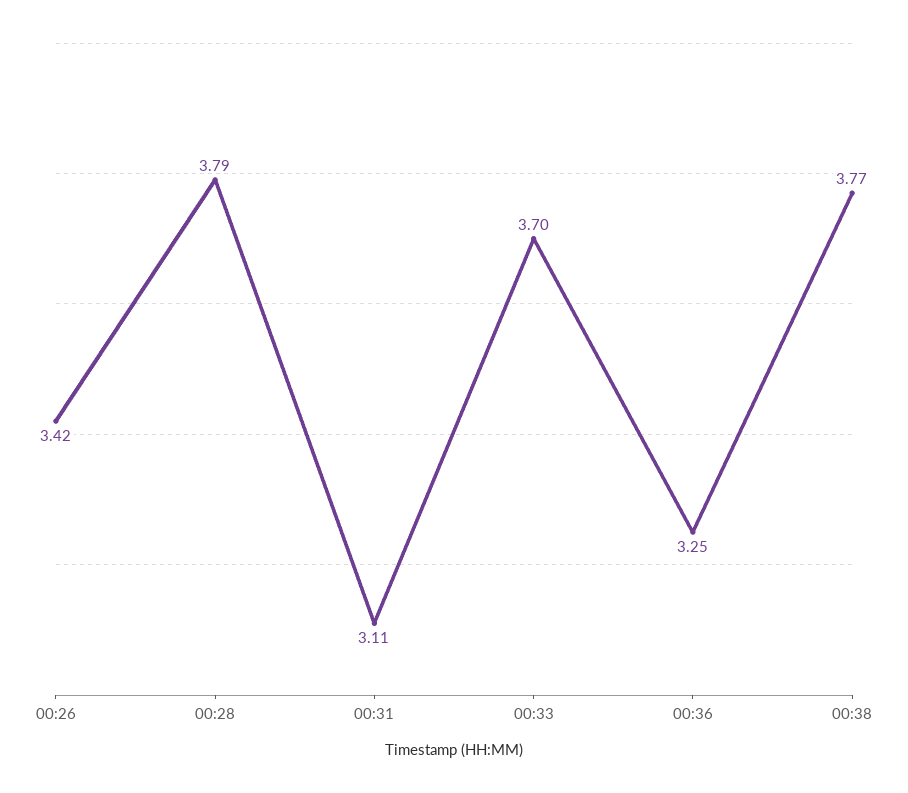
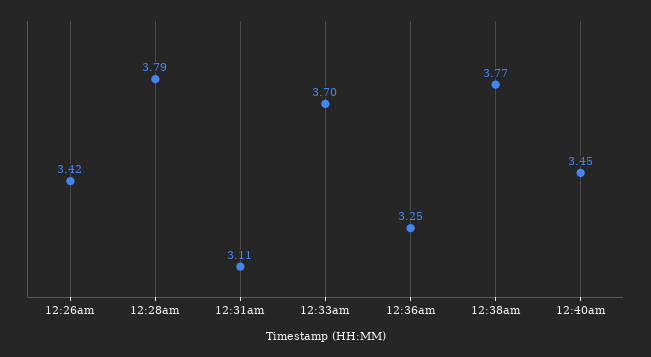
12:40am: none -> 3.45

